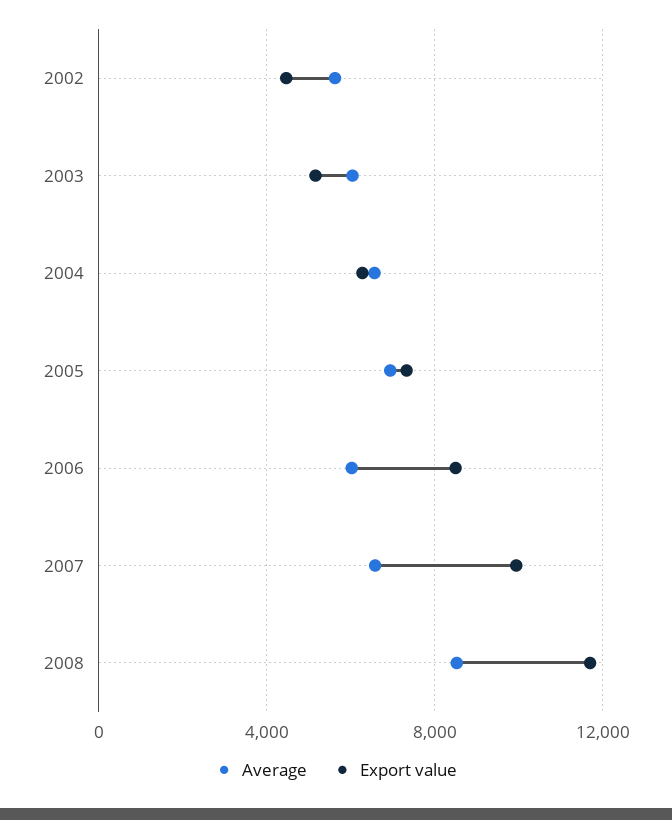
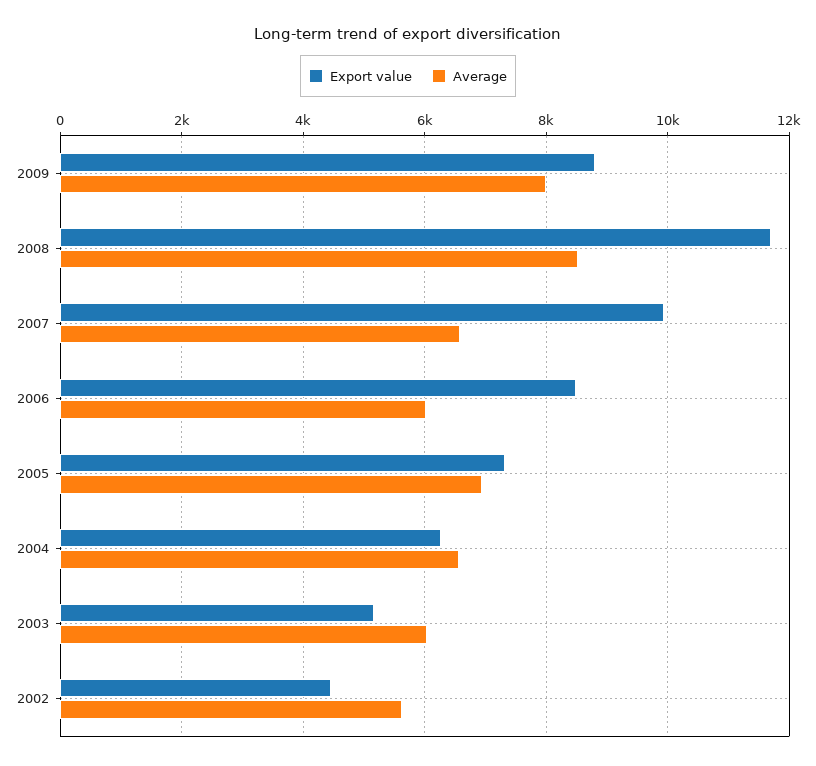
Export value, 2009: none -> 8800
Average, 2009: none -> 8000

